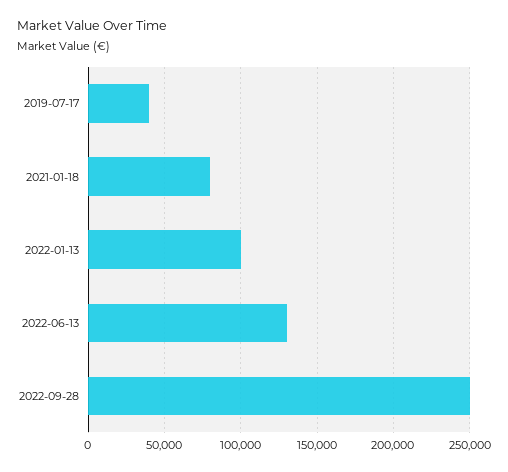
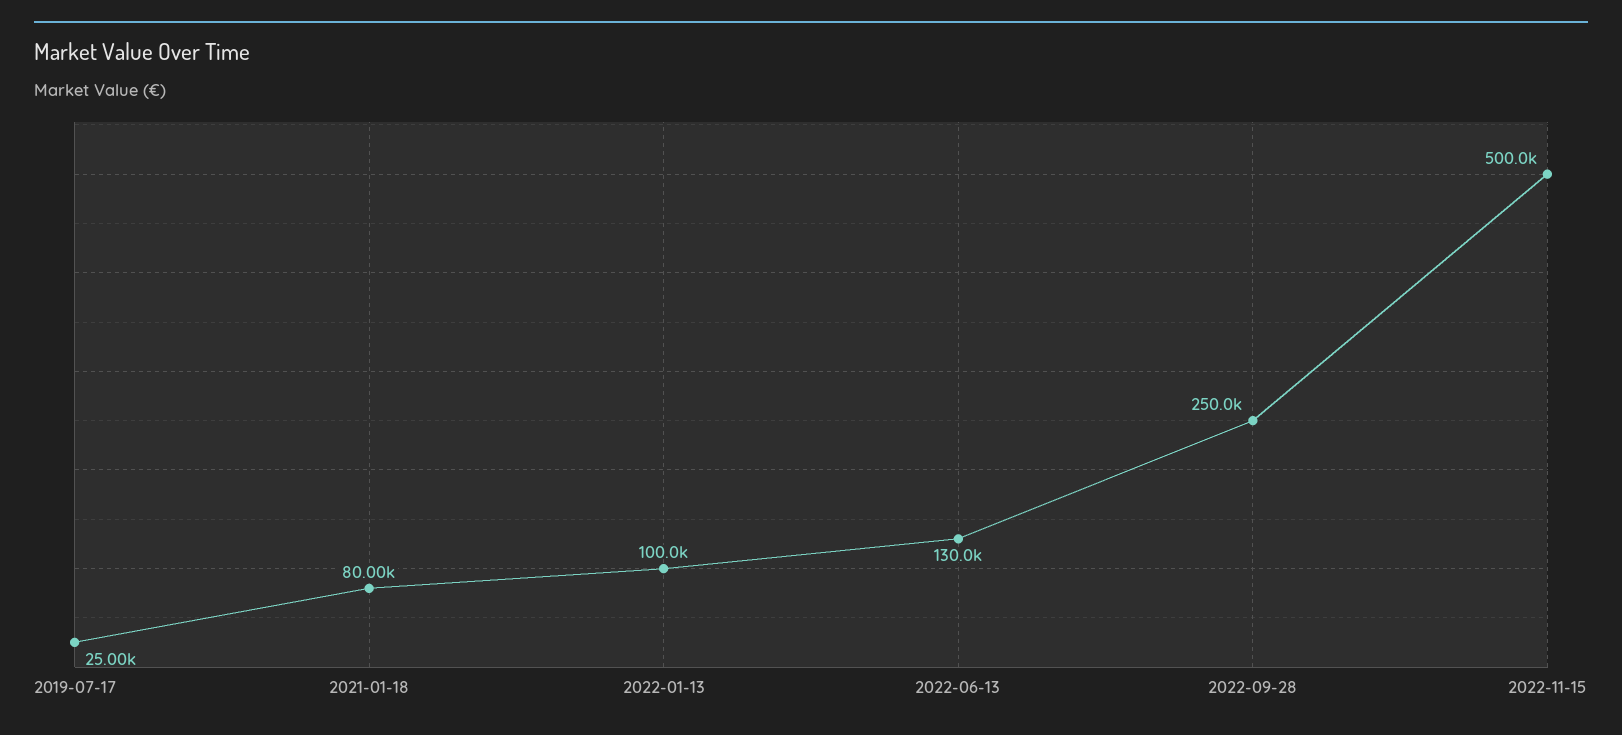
2019-07-17: 40000 -> 25000
2022-11-15: none -> 500000

